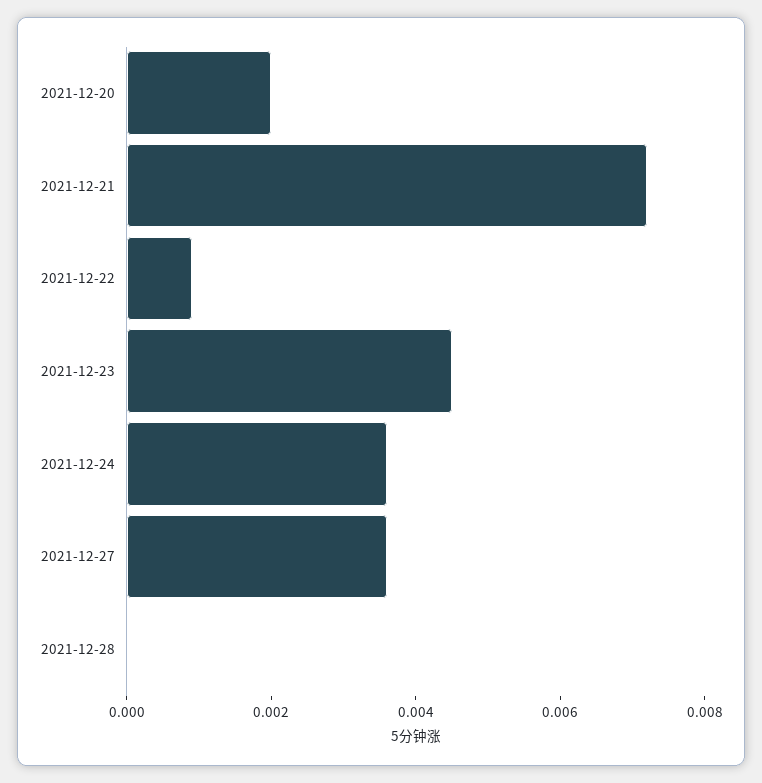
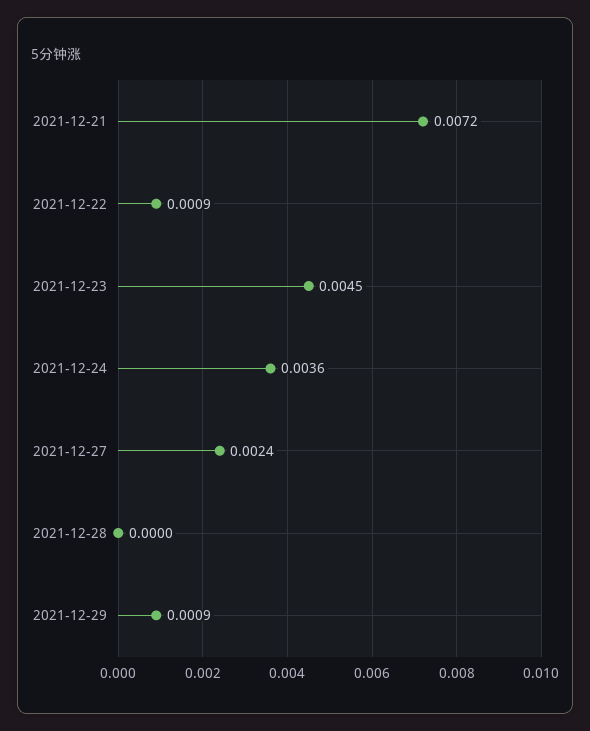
2021-12-20: 0.002 -> none
2021-12-27: 0.0035 -> 0.0024
2021-12-29: none -> 0.0009

